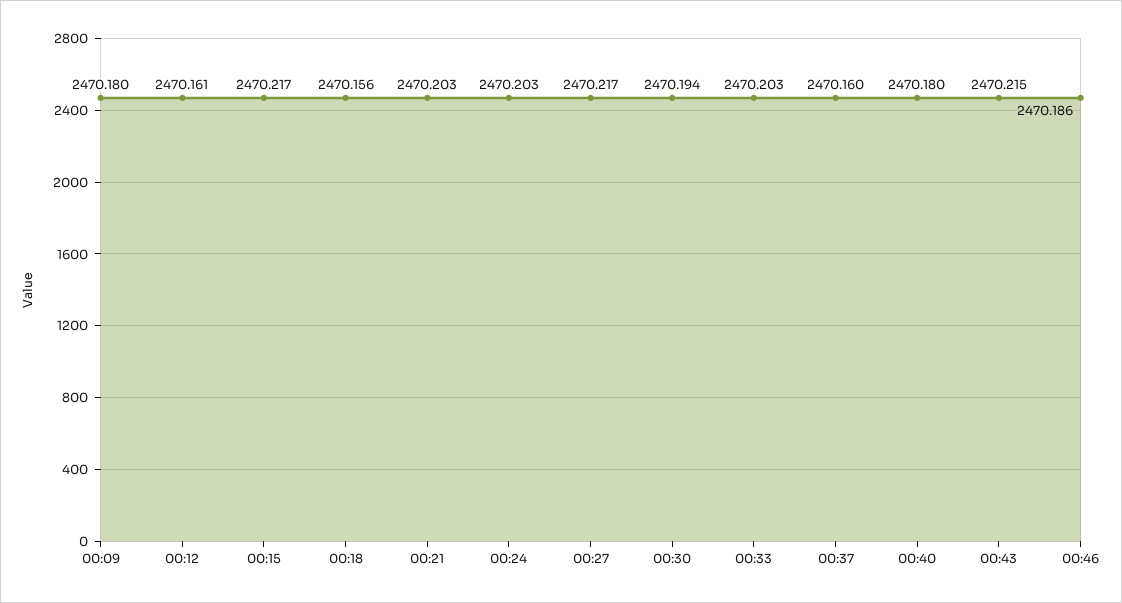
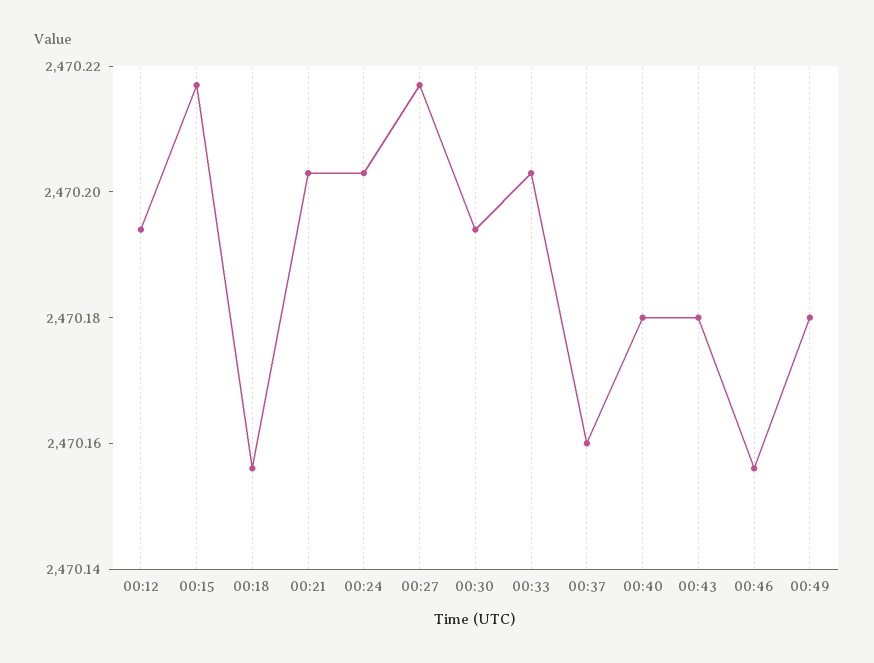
00:09: 2470.18 -> none
00:12: 2470.161 -> 2470.195
00:43: 2470.215 -> 2470.18
00:46: 2470.186 -> 2470.155
00:49: none -> 2470.18

